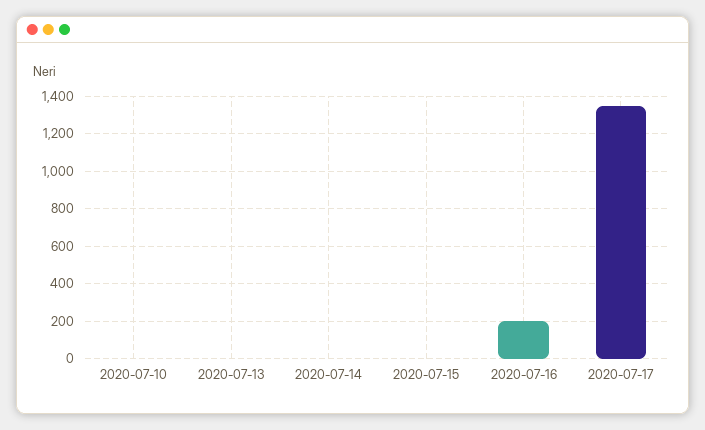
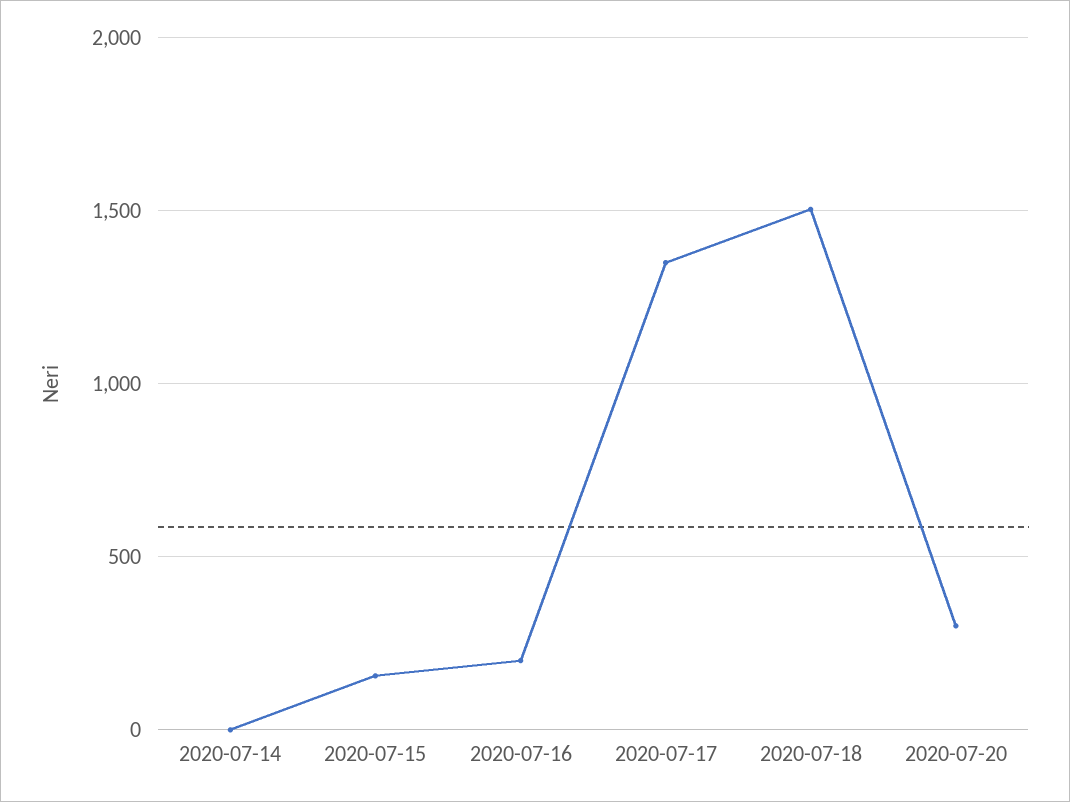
2020-07-10: 0 -> none
2020-07-13: 0 -> none
2020-07-15: 0 -> 150
2020-07-18: none -> 1500
2020-07-20: none -> 300

